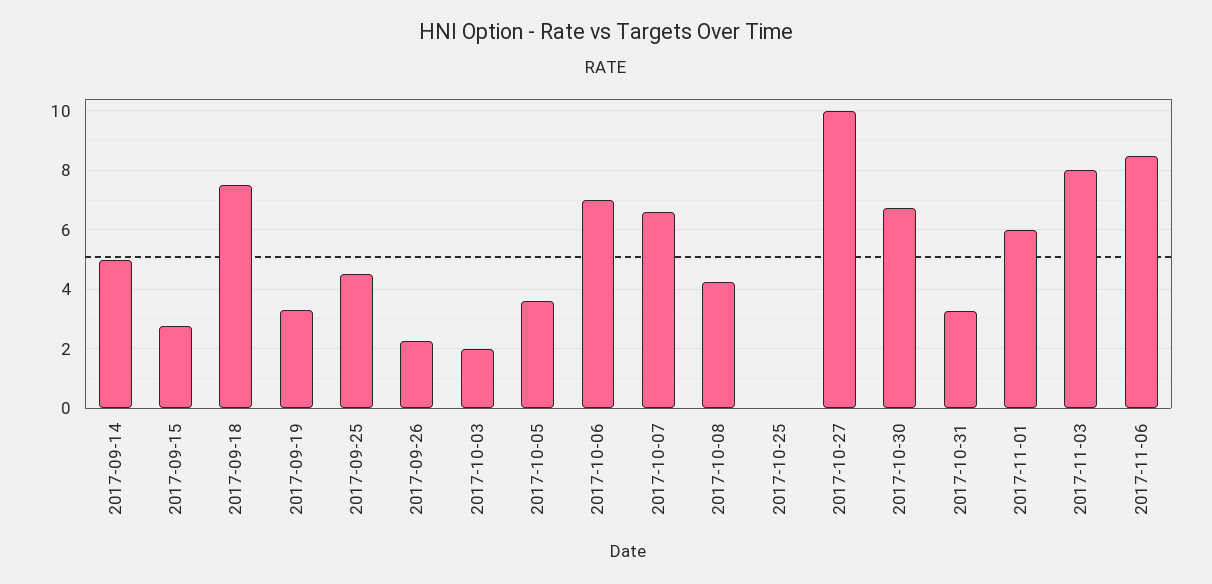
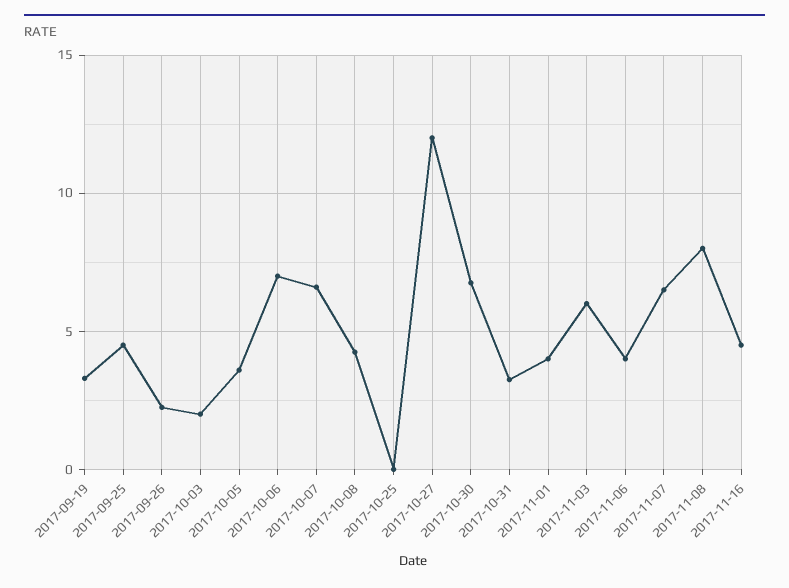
2017-09-14: 5 -> none
2017-09-15: 2.75 -> none
2017-09-18: 7.5 -> none
2017-10-27: 10 -> 12
2017-11-01: 6 -> 4
2017-11-03: 8 -> 6
2017-11-06: 8.5 -> 4
2017-11-07: none -> 6.5
2017-11-08: none -> 8
2017-11-16: none -> 4.5

